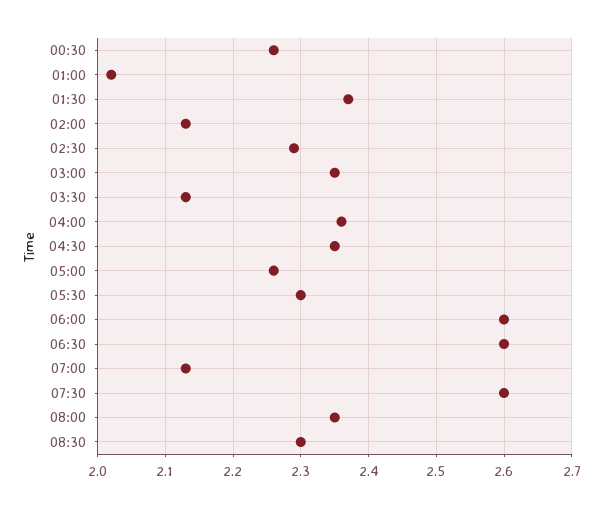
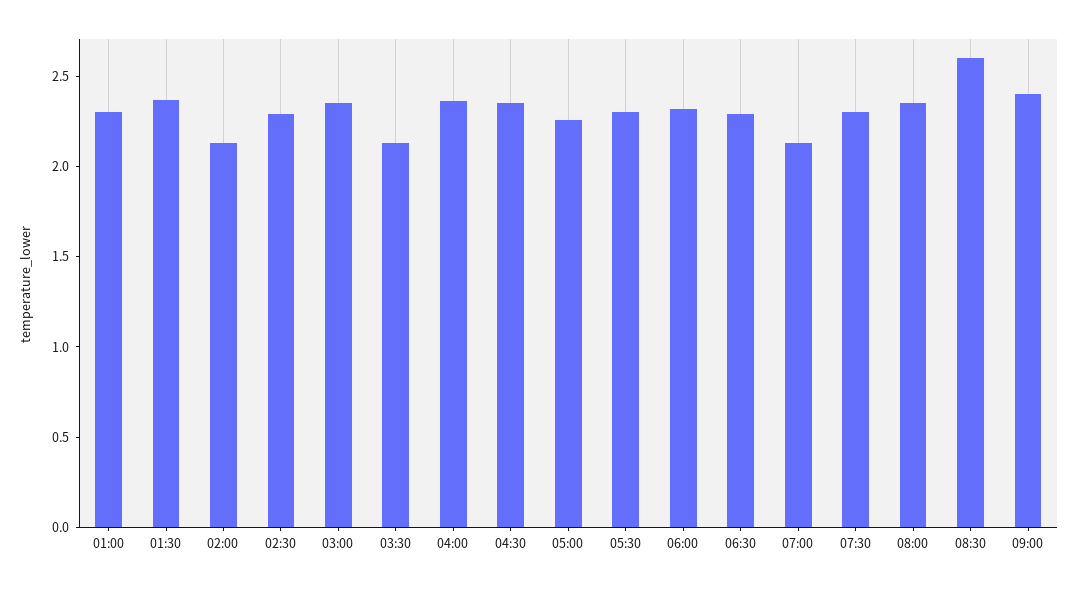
00:30: 2.26 -> none
01:00: 2.02 -> 2.3
06:00: 2.6 -> 2.3
06:30: 2.6 -> 2.3
07:30: 2.6 -> 2.3
08:30: 2.3 -> 2.6
09:00: none -> 2.4

